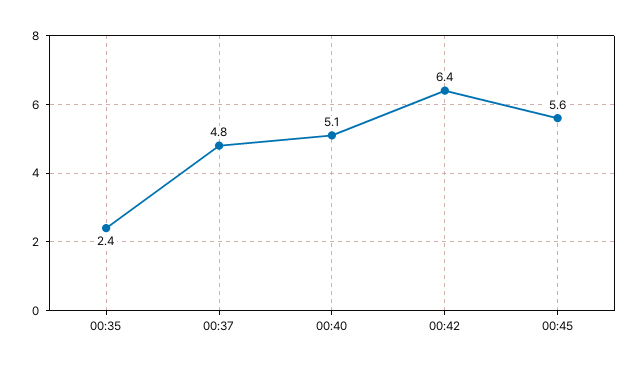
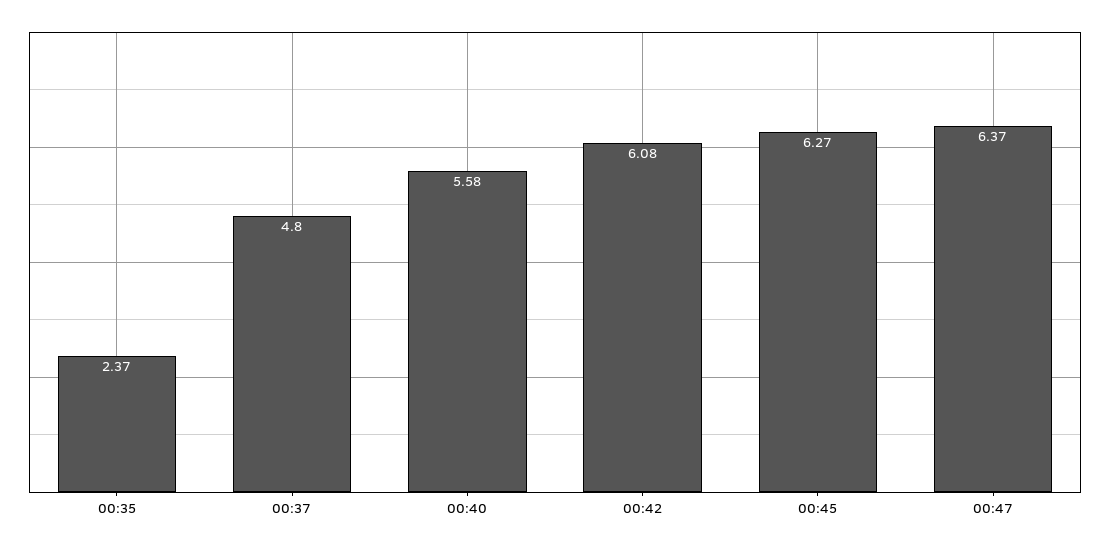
00:40: 5.1 -> 5.58
00:42: 6.4 -> 6.08
00:45: 5.6 -> 6.27
00:47: none -> 6.37

